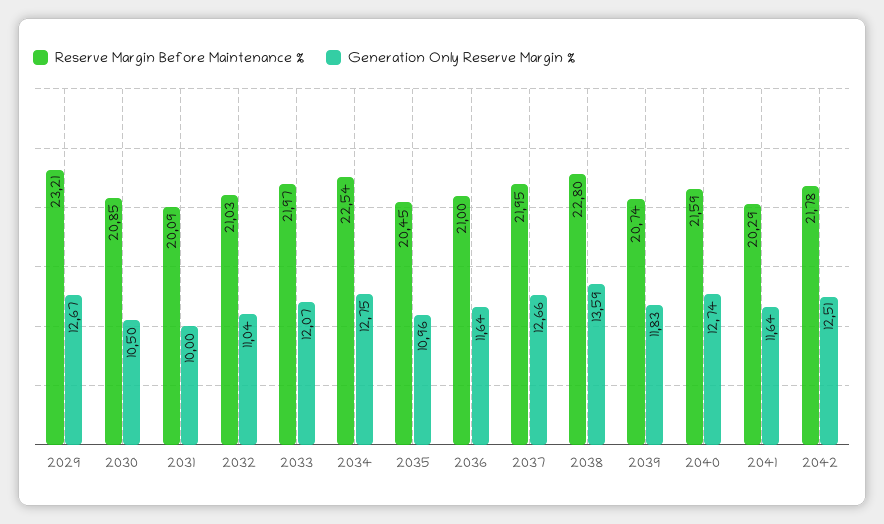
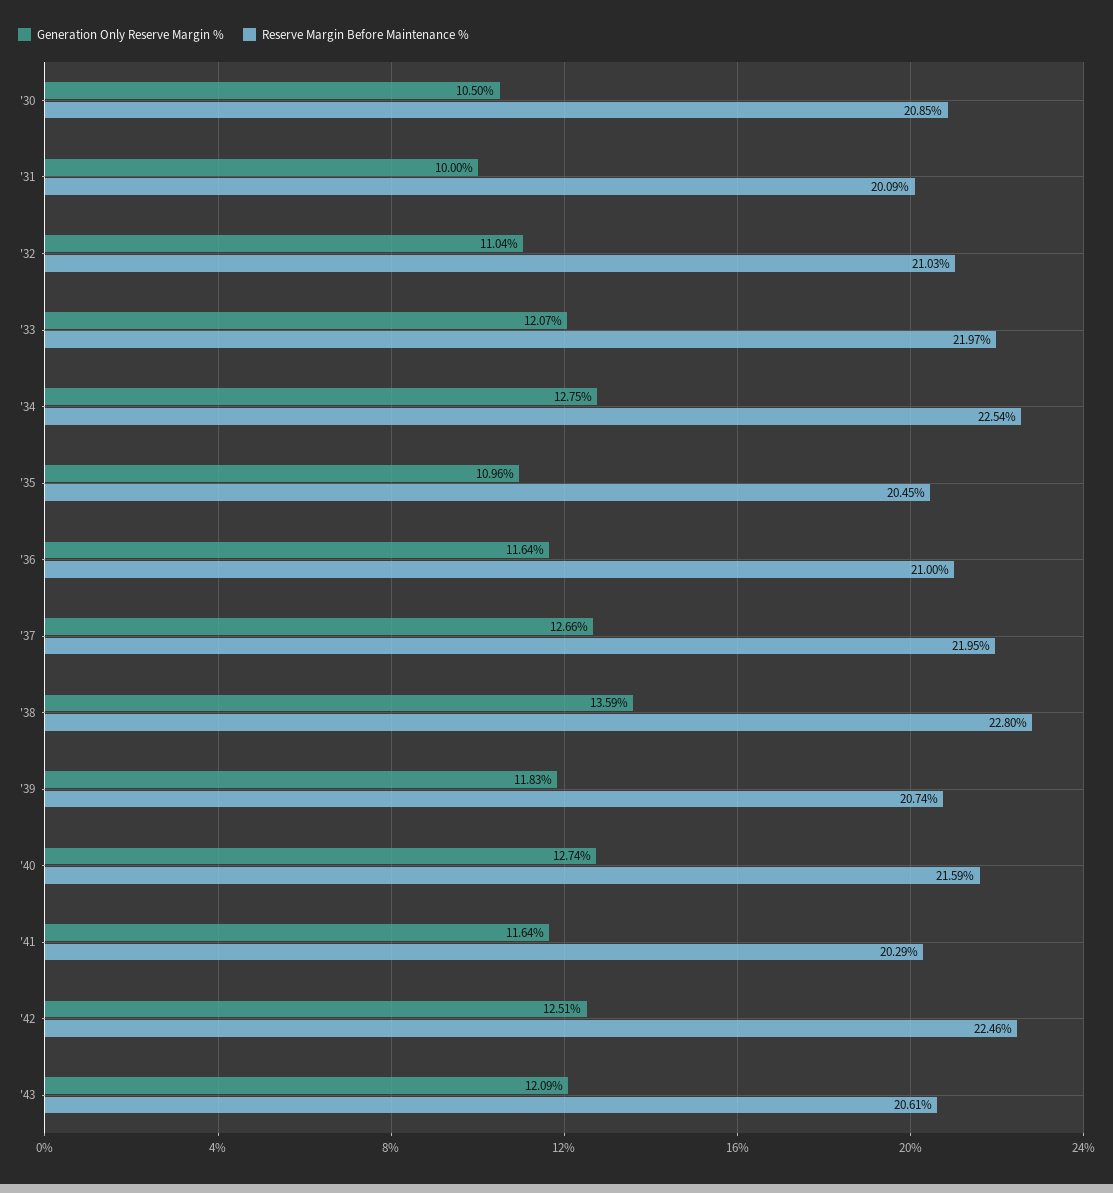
Reserve Margin Before Maintenance %, 2029: 23.21 -> none
Generation Only Reserve Margin %, 2029: 12.67 -> none
Reserve Margin Before Maintenance %, 2042: 21.78 -> 22.46
Generation Only Reserve Margin %, '43: none -> 12.09
Reserve Margin Before Maintenance %, '43: none -> 20.61

